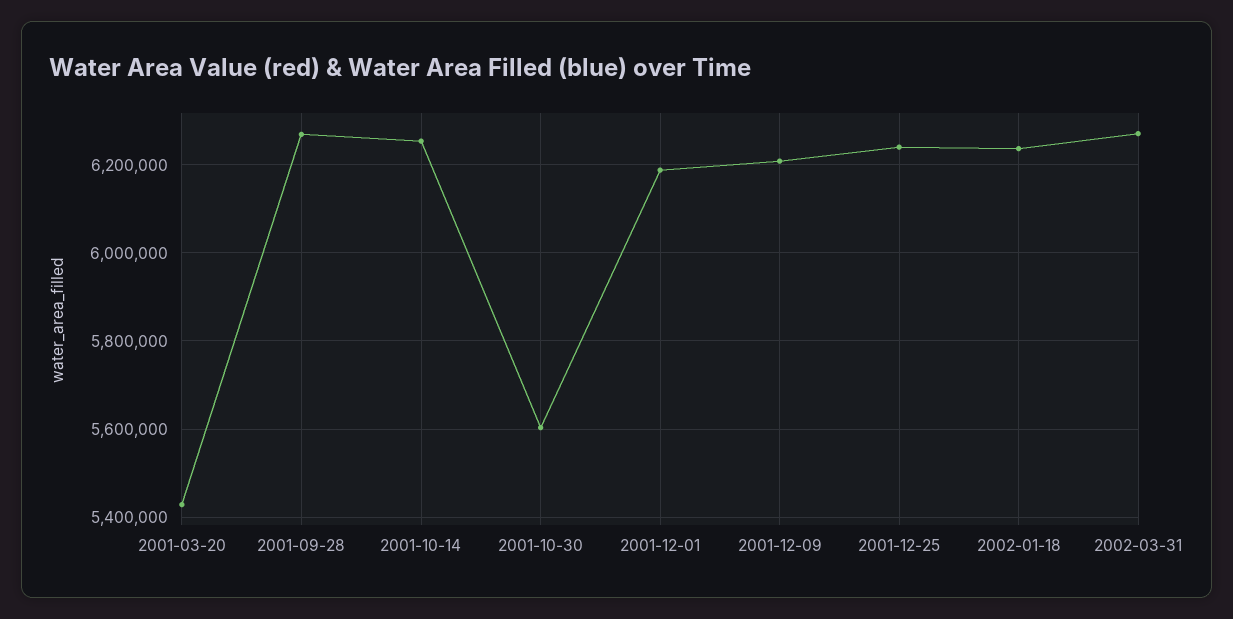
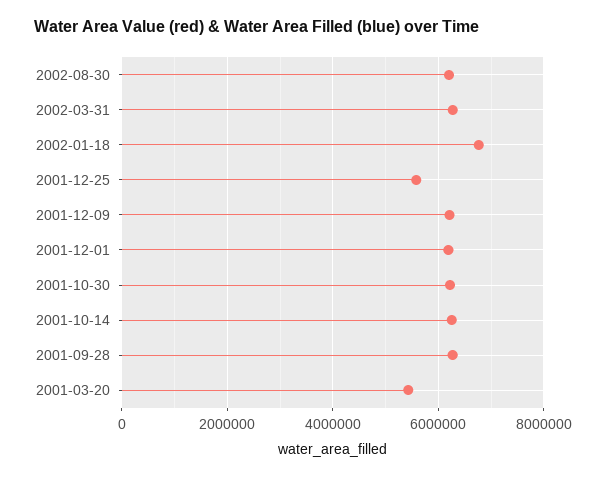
2001-10-30: 5600000 -> 6200000
2001-12-25: 6240000 -> 5600000
2002-01-18: 6240000 -> 6800000
2002-08-30: none -> 6200000

